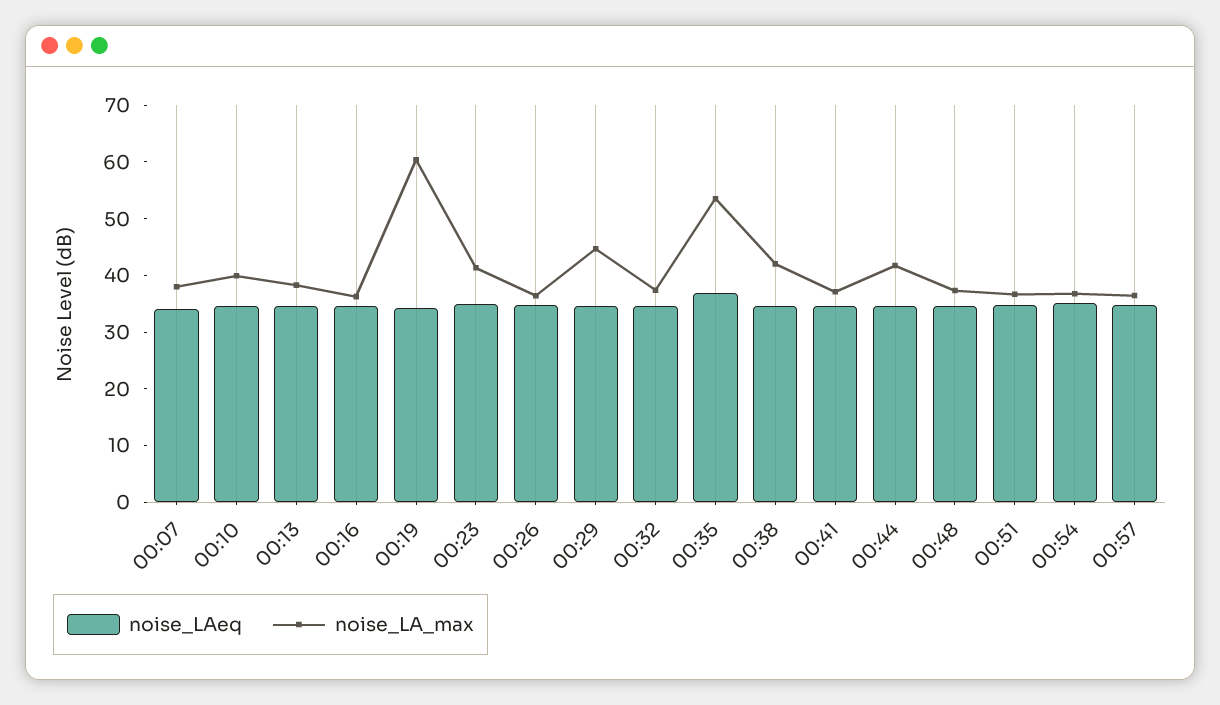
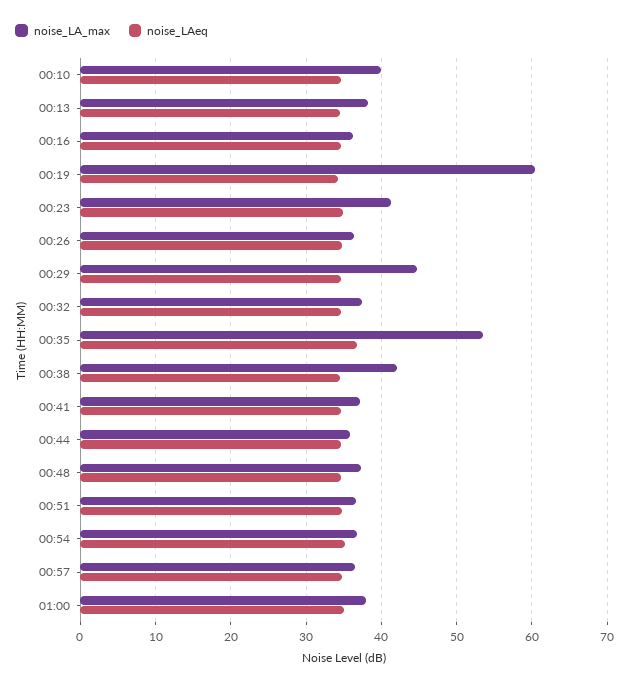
noise_LAeq, 00:07: 34 -> none
noise_LA_max, 00:07: 38 -> none
noise_LA_max, 00:44: 42 -> 36
noise_LA_max, 01:00: none -> 38
noise_LAeq, 01:00: none -> 35

